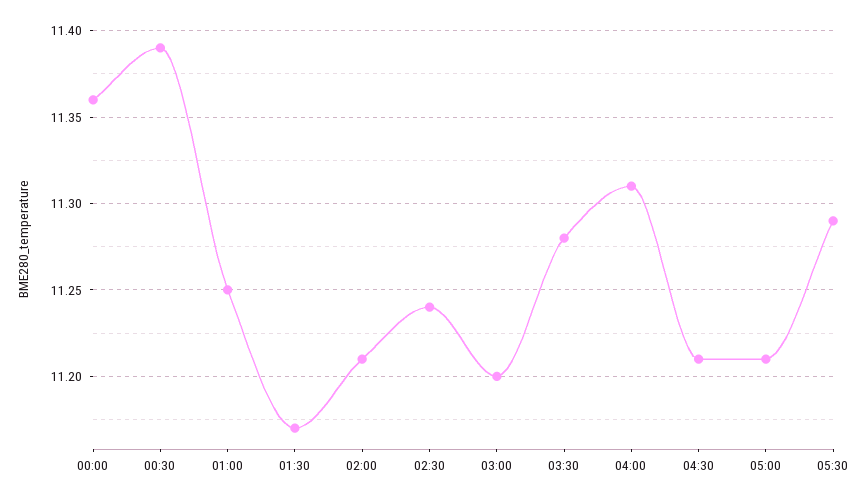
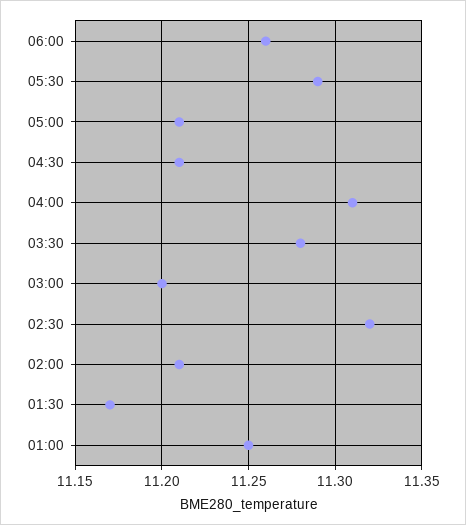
00:00: 11.36 -> none
00:30: 11.39 -> none
02:30: 11.24 -> 11.32
06:00: none -> 11.26

